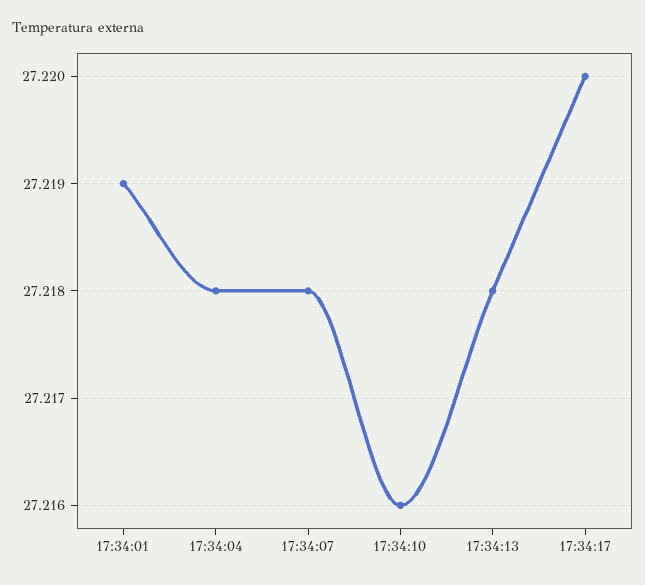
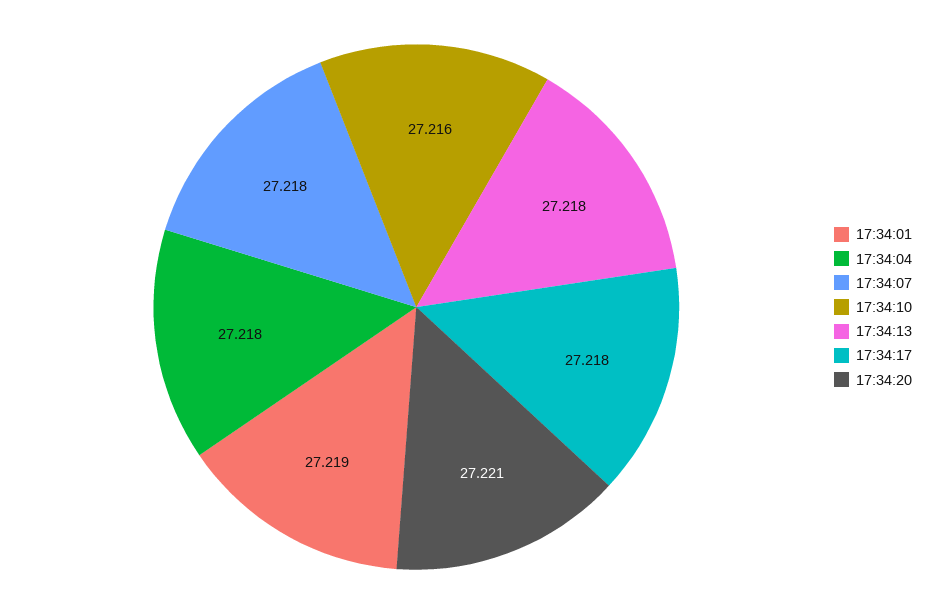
17:34:17: 27.22 -> 27.218
17:34:20: none -> 27.221

